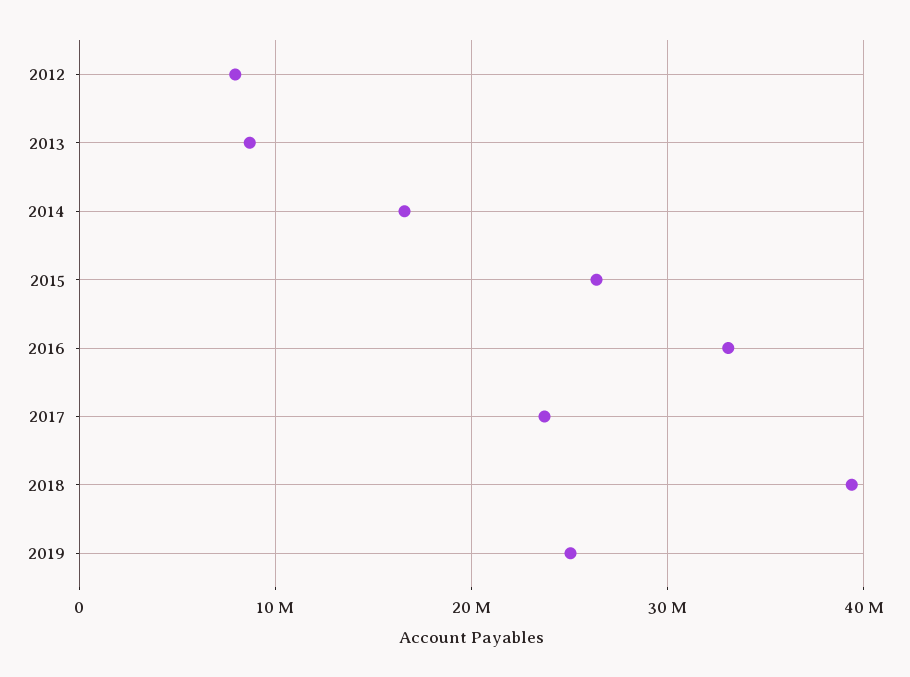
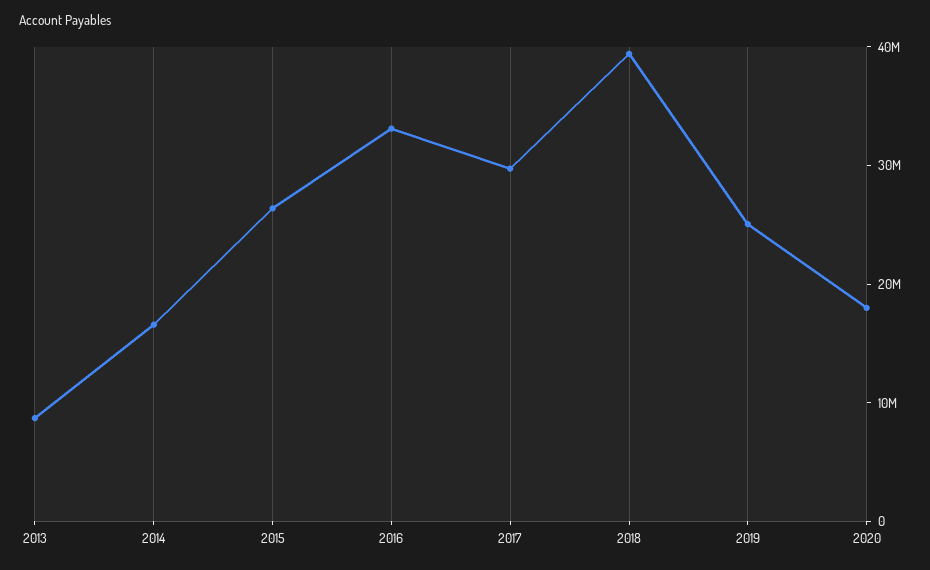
2012: 8000000 -> none
2017: 24000000 -> 30000000
2020: none -> 18000000

